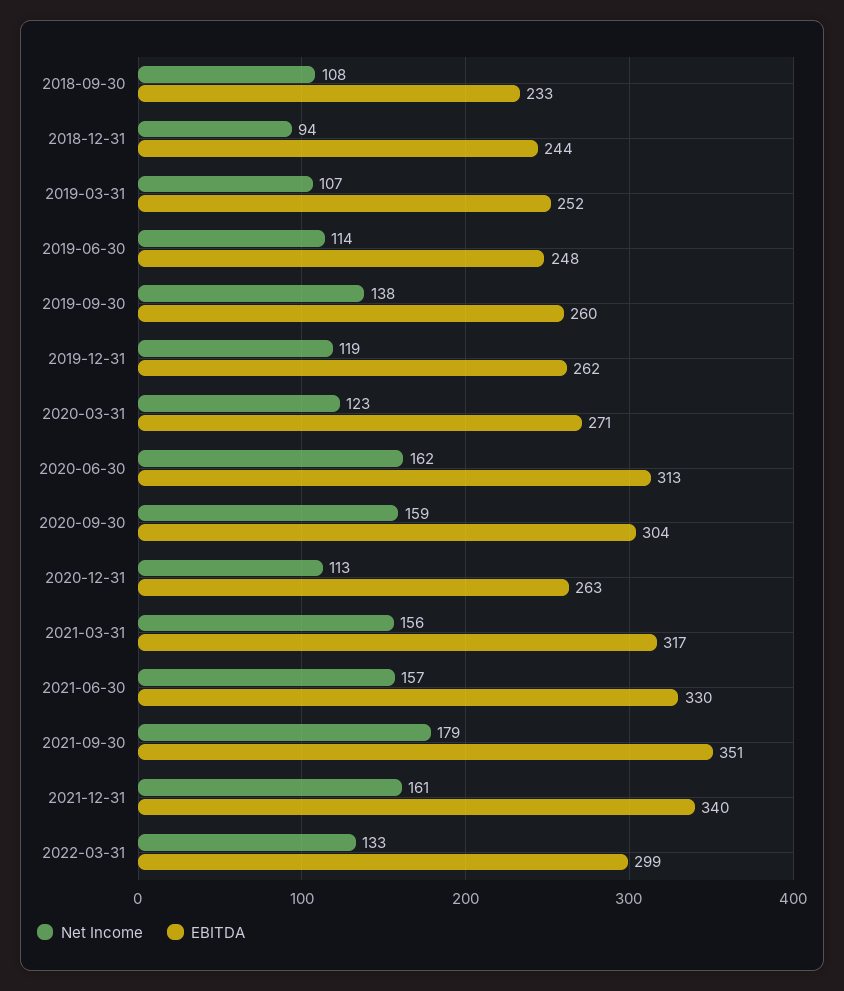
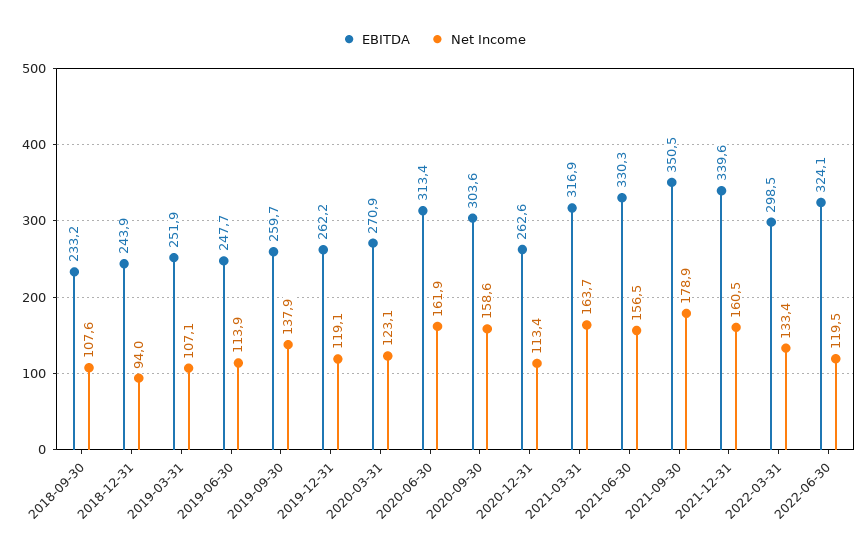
Net Income, 2021-03-31: 156 -> 163.7
EBITDA, 2022-06-30: none -> 324.1
Net Income, 2022-06-30: none -> 119.5

